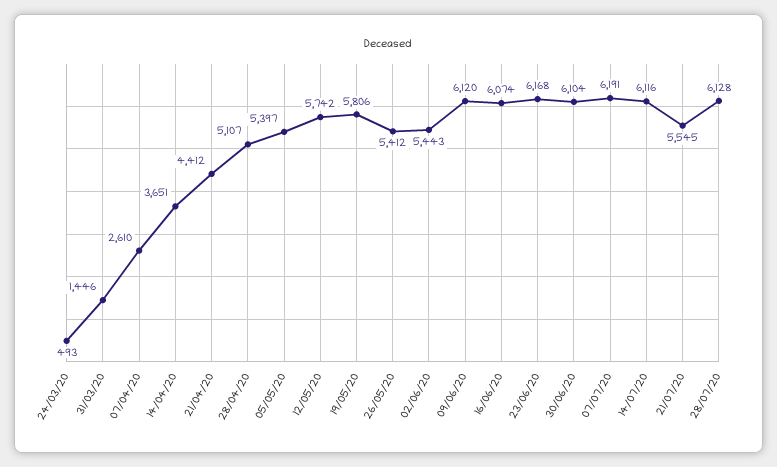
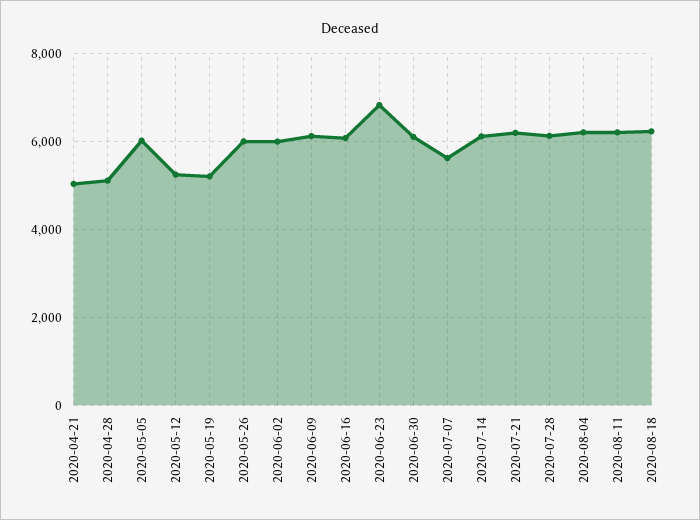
24/03/20: 493 -> none
31/03/20: 1446 -> none
07/04/20: 2610 -> none
14/04/20: 3651 -> none
21/04/20: 4412 -> 5000
05/05/20: 5397 -> 6000
12/05/20: 5742 -> 5200
19/05/20: 5806 -> 5200
26/05/20: 5412 -> 6000
02/06/20: 5443 -> 6000
23/06/20: 6168 -> 6800
07/07/20: 6191 -> 5600
21/07/20: 5545 -> 6200
2020-08-04: none -> 6200
2020-08-11: none -> 6200
2020-08-18: none -> 6200

